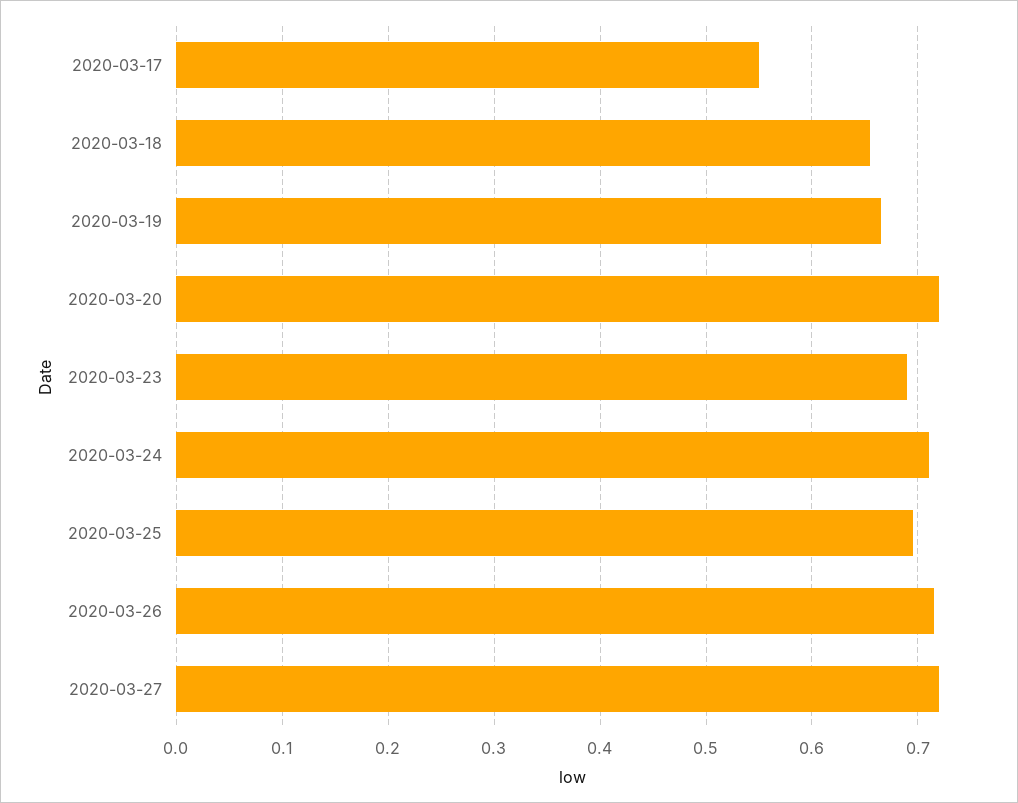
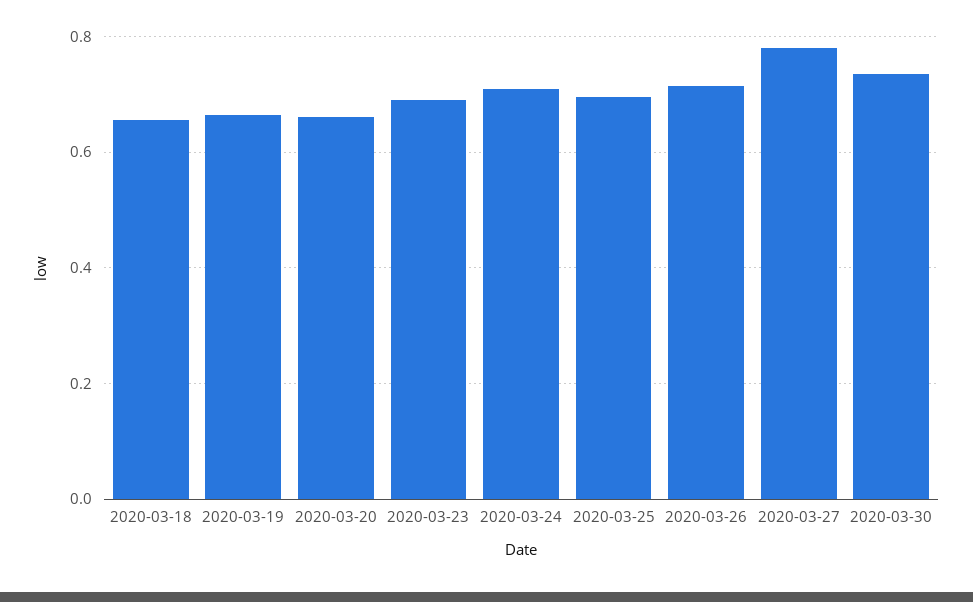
2020-03-17: 0.55 -> none
2020-03-20: 0.72 -> 0.66
2020-03-27: 0.72 -> 0.78
2020-03-30: none -> 0.74

